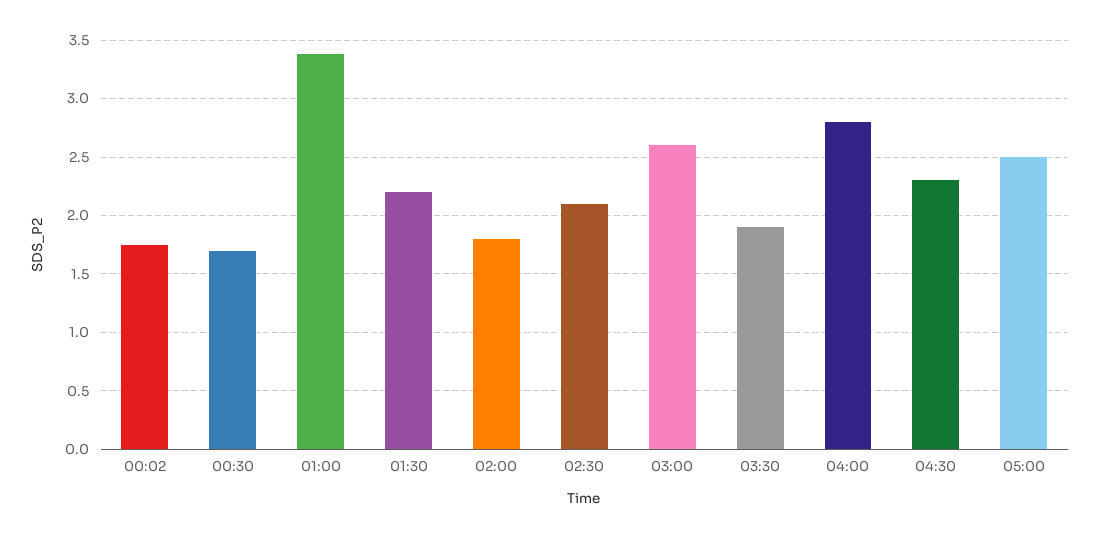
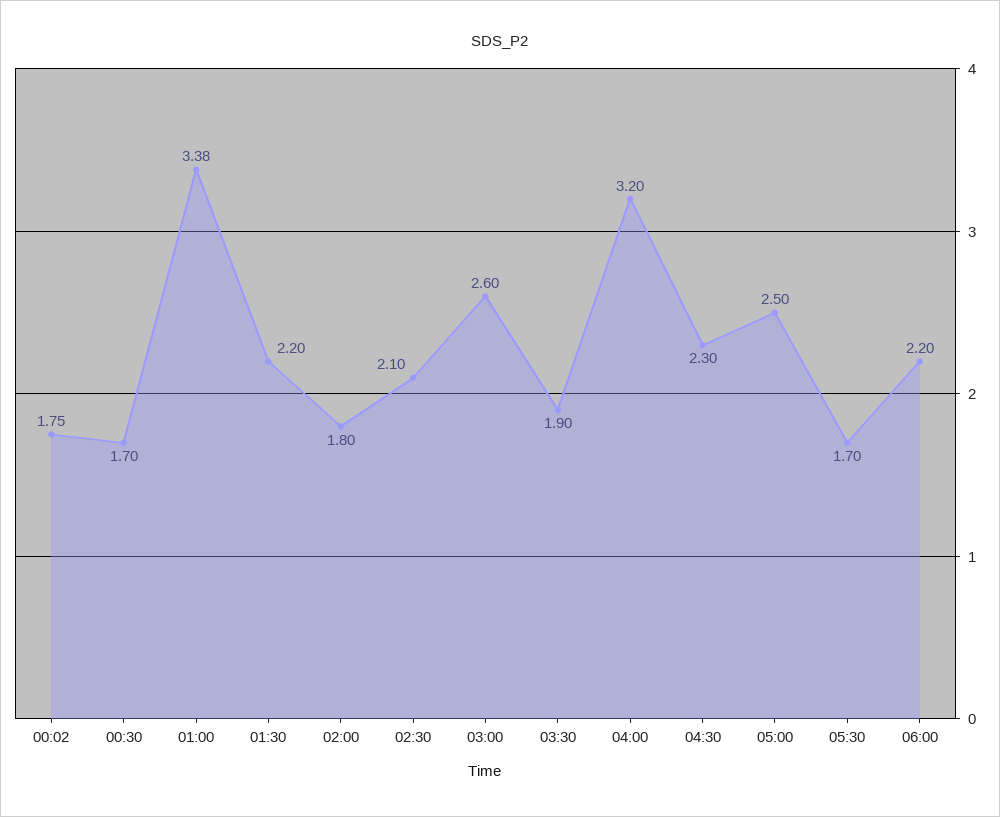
04:00: 2.8 -> 3.2
05:30: none -> 1.7
06:00: none -> 2.2

